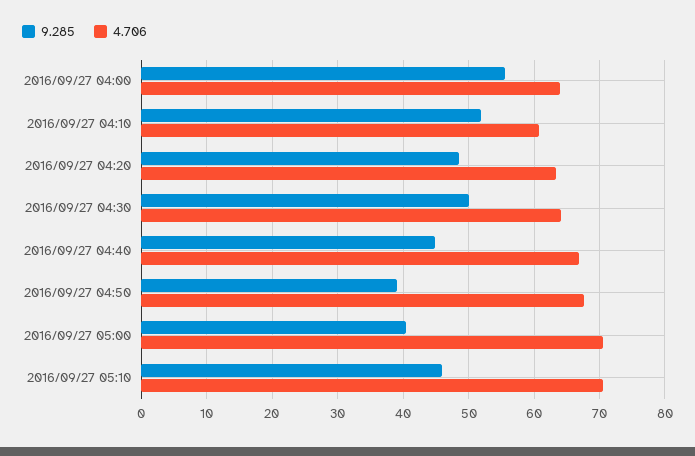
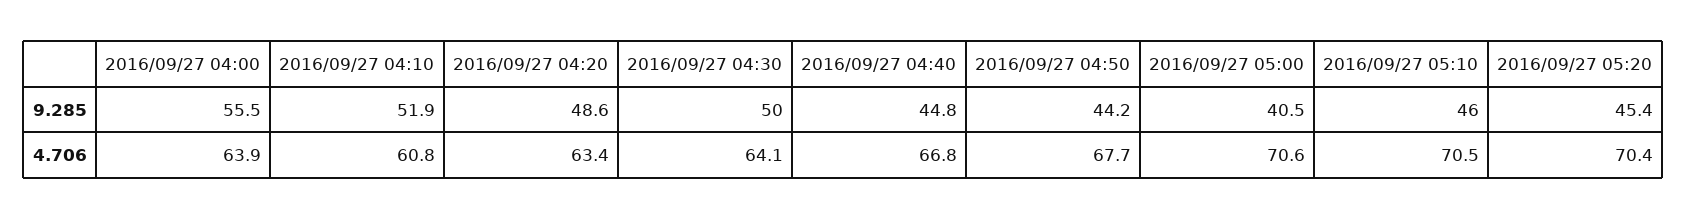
9.285, 2016/09/27 04:50: 39 -> 44.2
9.285, 2016/09/27 05:20: none -> 45.4
4.706, 2016/09/27 05:20: none -> 70.4

